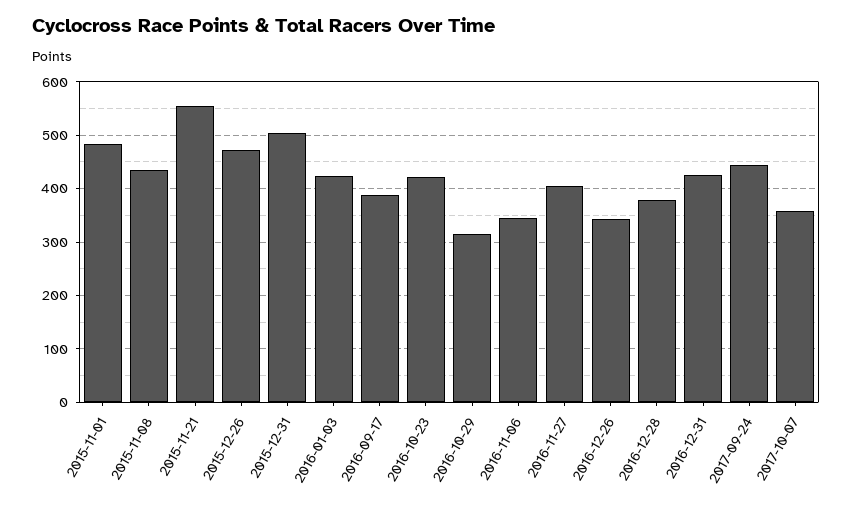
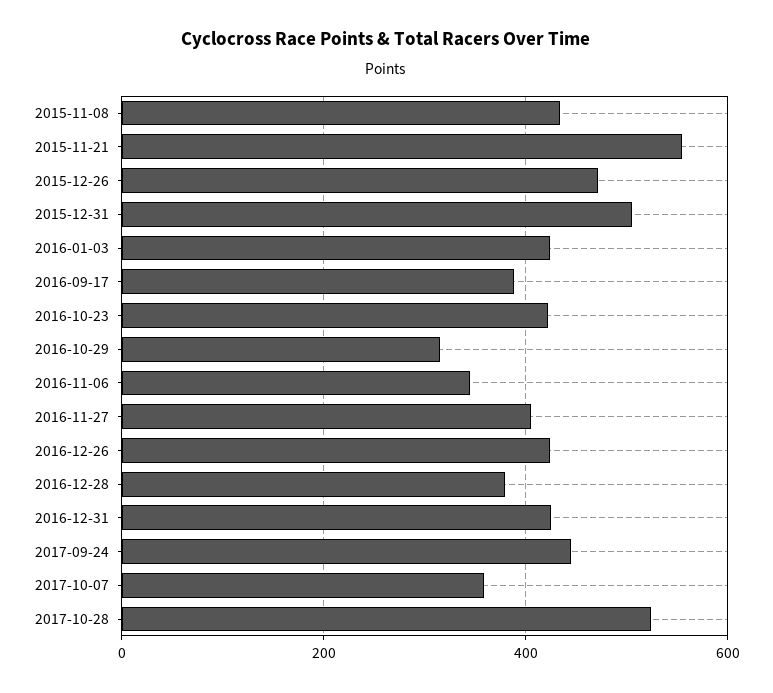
2015-11-01: 480 -> none
2016-12-26: 340 -> 420
2017-10-28: none -> 520

